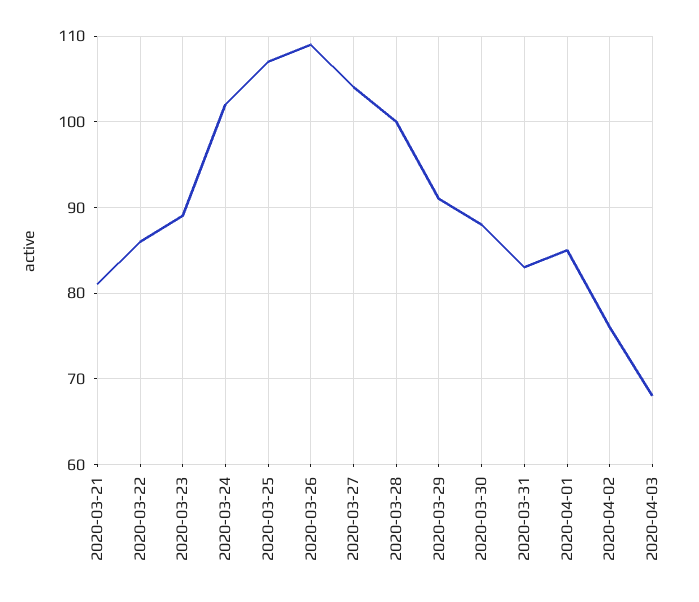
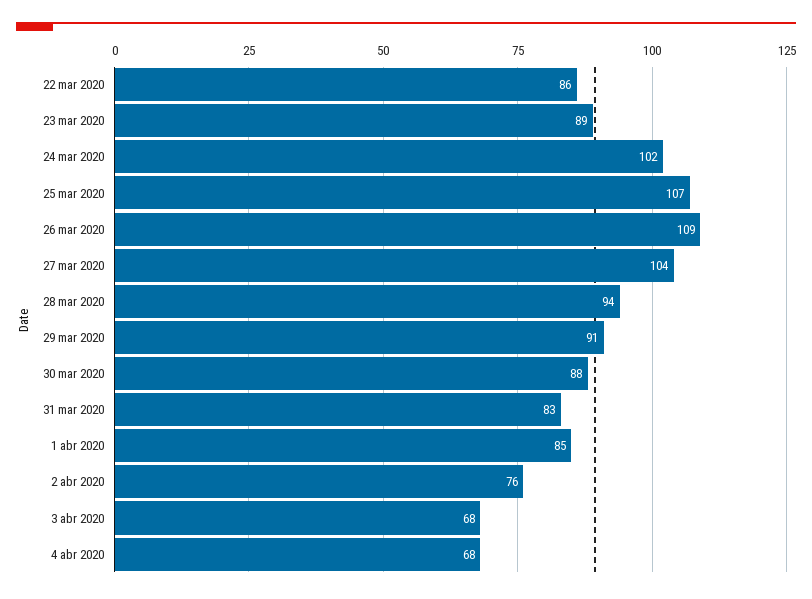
2020-03-21: 81 -> none
2020-03-28: 100 -> 94
4 abr 2020: none -> 68

